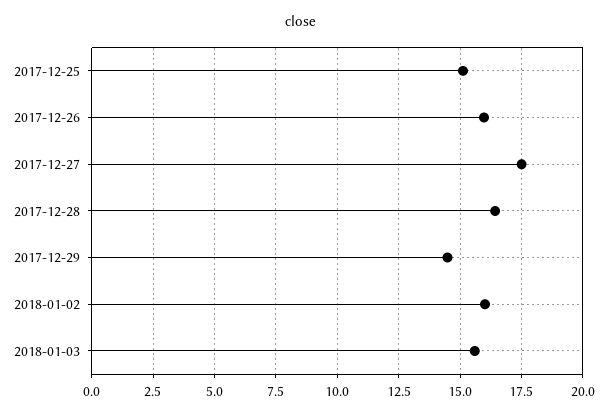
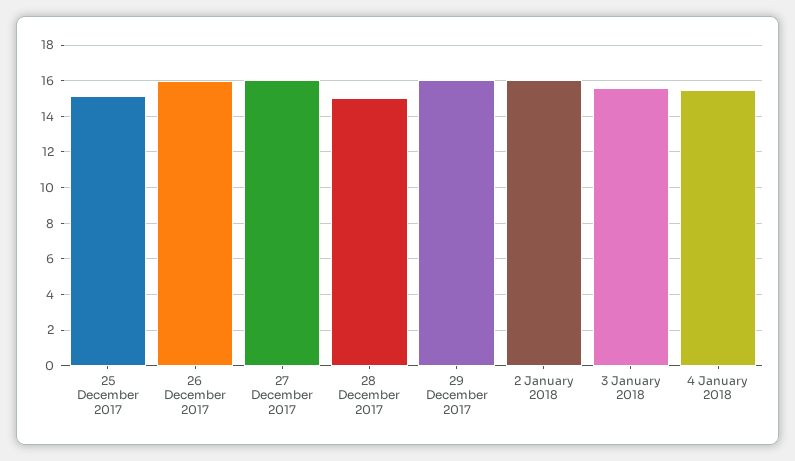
2017-12-27: 17.5 -> 16
2017-12-28: 16.5 -> 15
2017-12-29: 14.5 -> 16
4 January 2018: none -> 15.5

